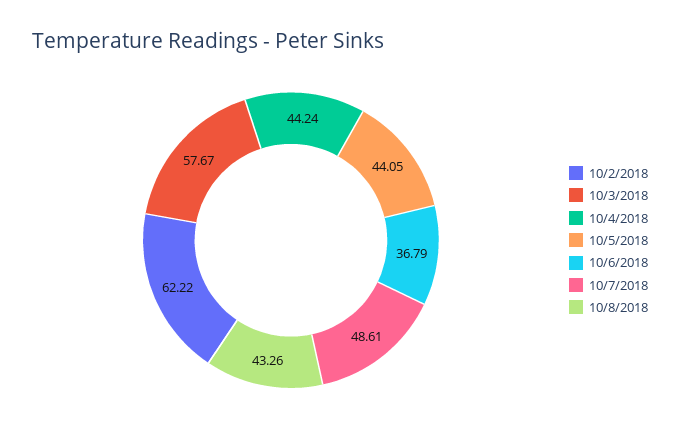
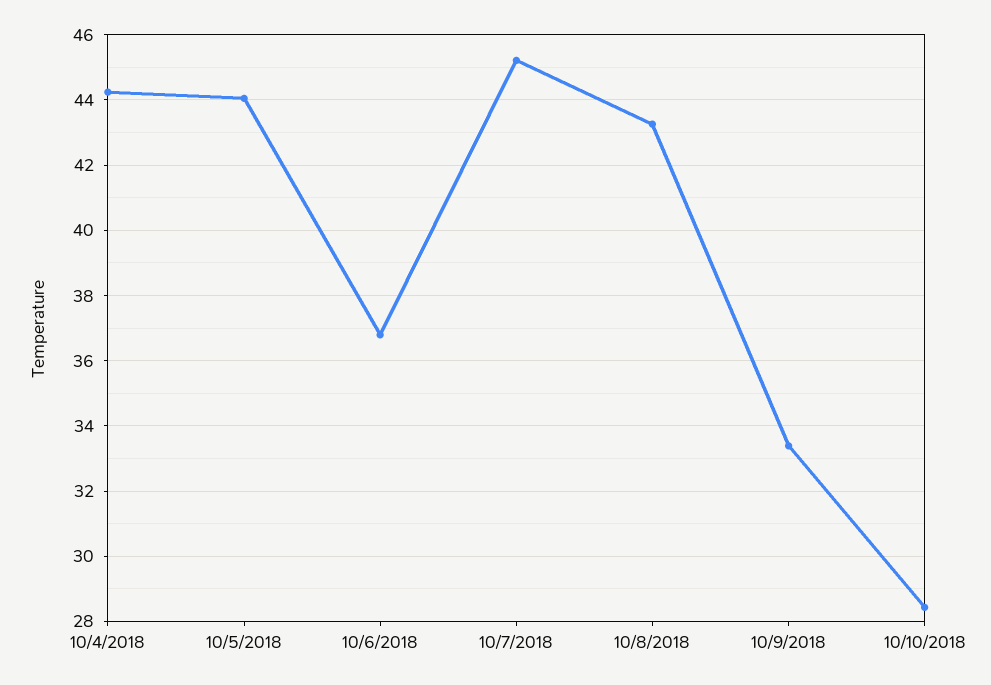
10/2/2018: 62.22 -> none
10/3/2018: 57.67 -> none
10/7/2018: 48.61 -> 45.2
10/9/2018: none -> 33.4
10/10/2018: none -> 28.4

